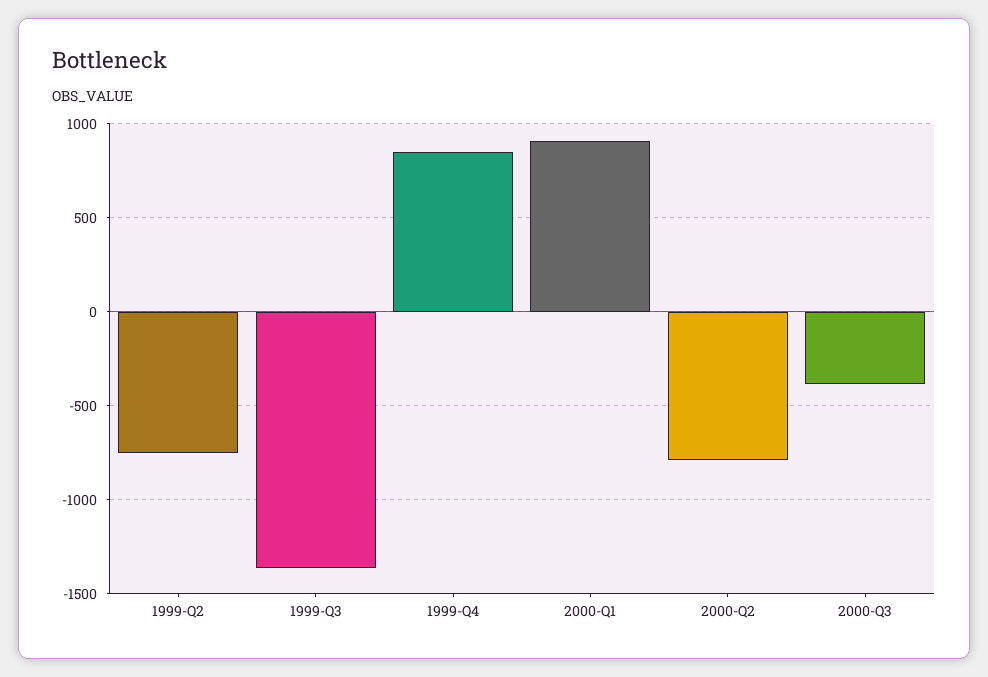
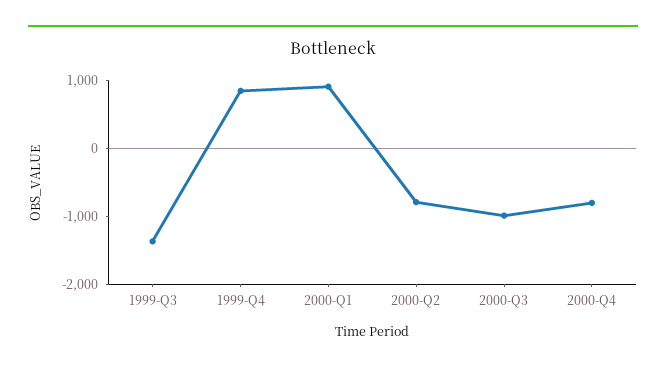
1999-Q2: -750 -> none
2000-Q3: -400 -> -1000
2000-Q4: none -> -800

